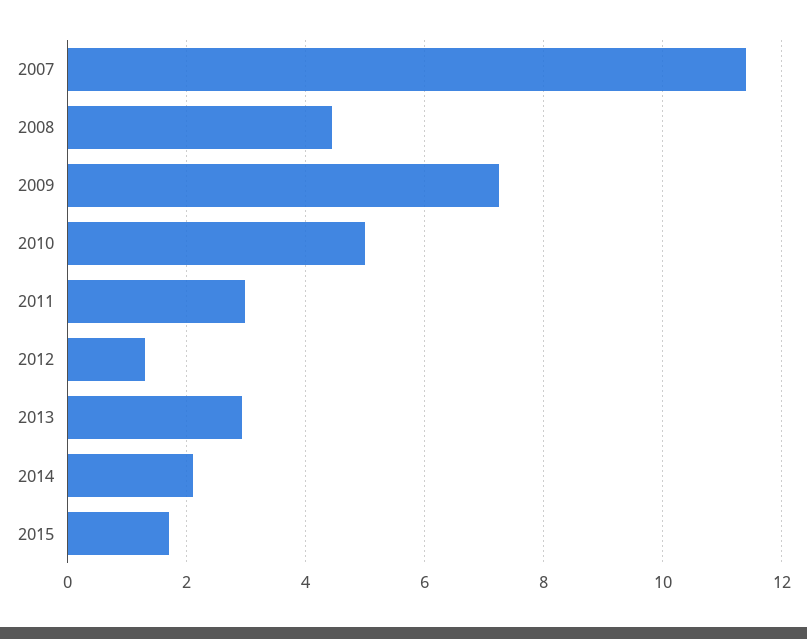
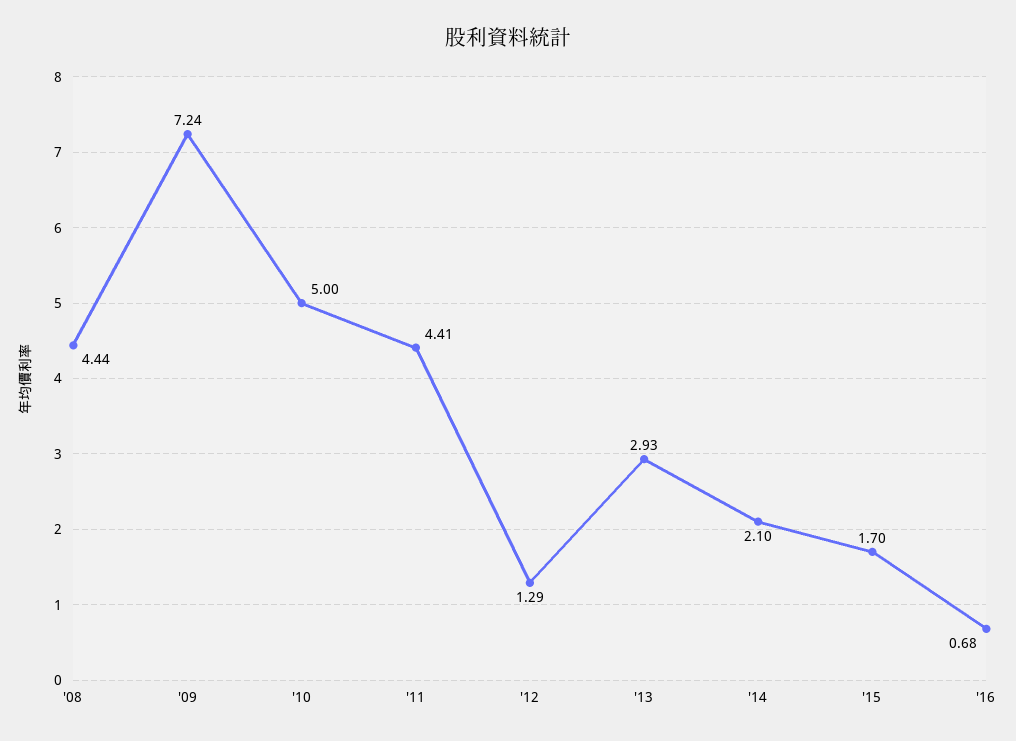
2007: 11.4 -> none
2011: 3 -> 4.41
'16: none -> 0.68

